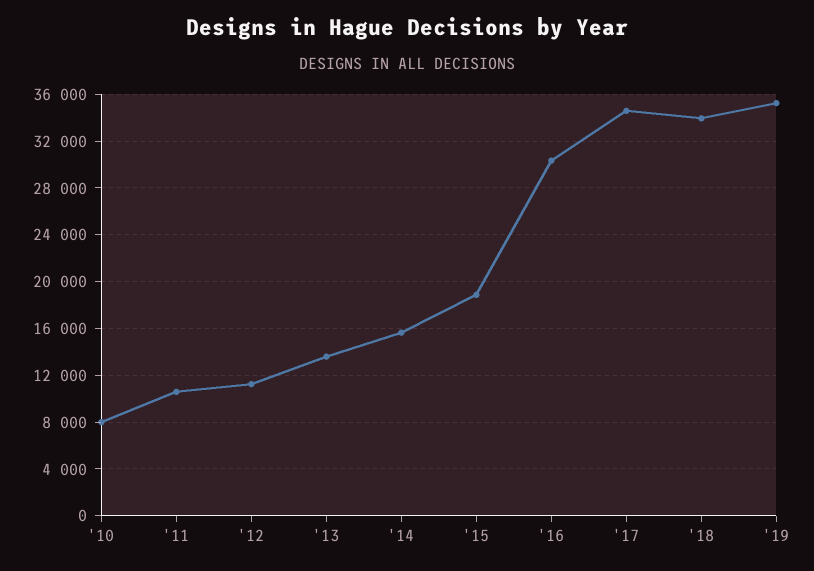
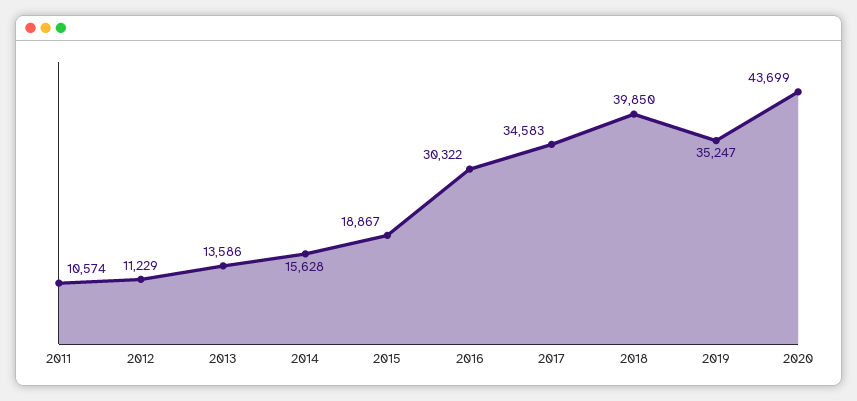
'10: 8000 -> none
'18: 34000 -> 39850
2020: none -> 43699

